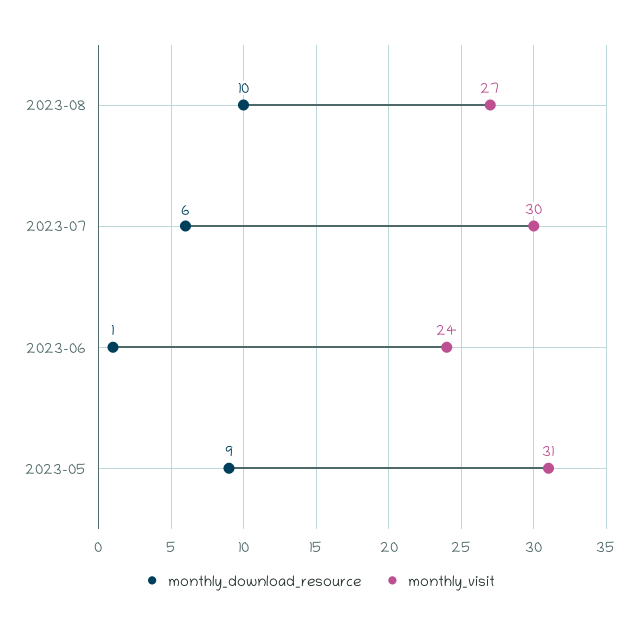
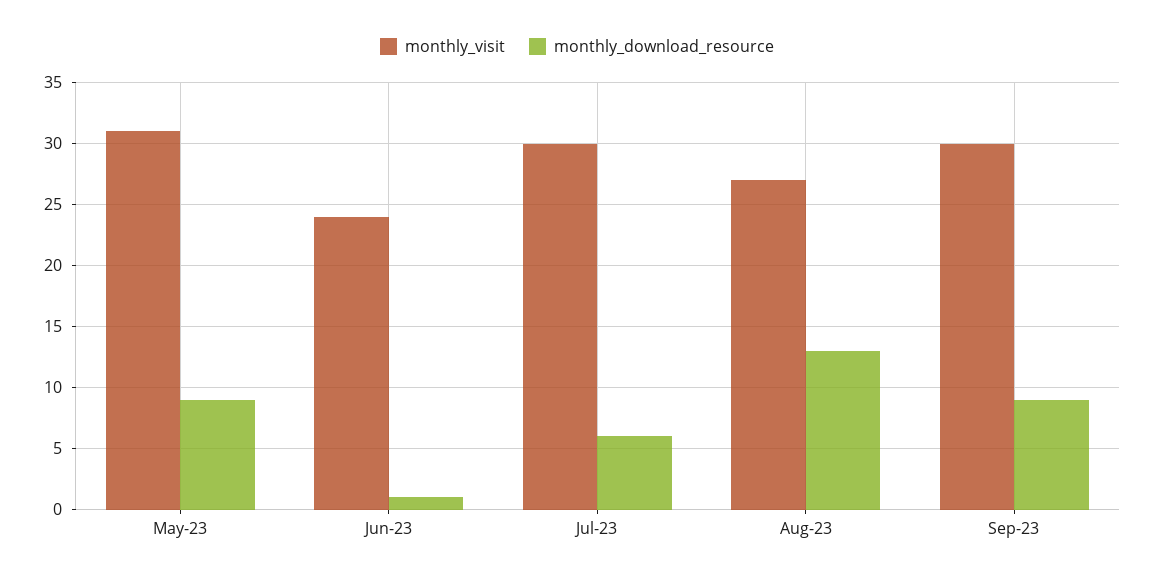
monthly_download_resource, 2023-08: 10 -> 13
monthly_visit, Sep-23: none -> 30
monthly_download_resource, Sep-23: none -> 9

